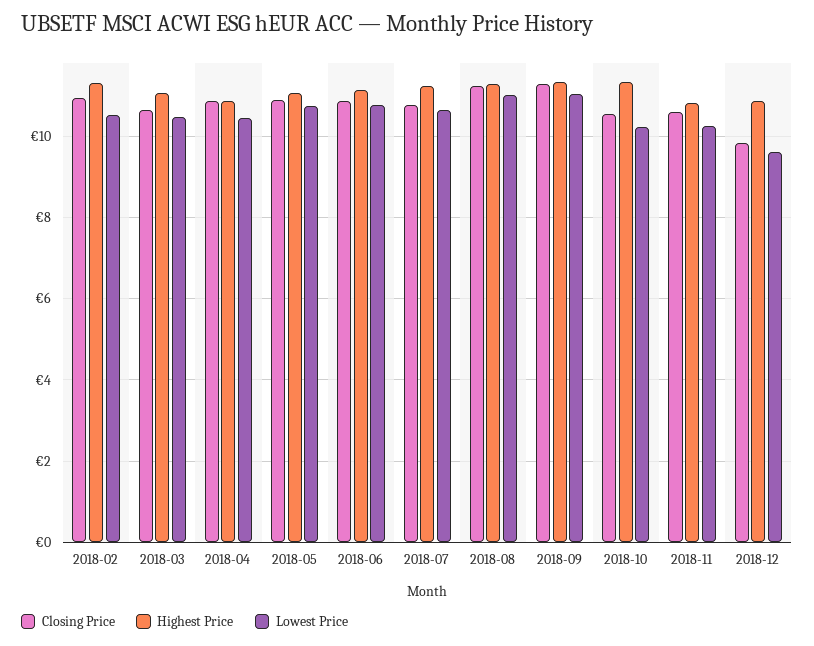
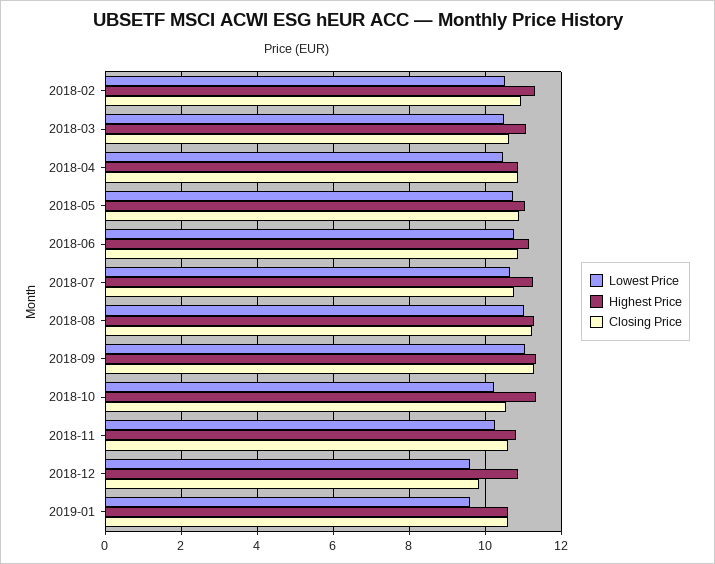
Lowest Price, 2019-01: none -> 9.6
Highest Price, 2019-01: none -> 10.6
Closing Price, 2019-01: none -> 10.6

